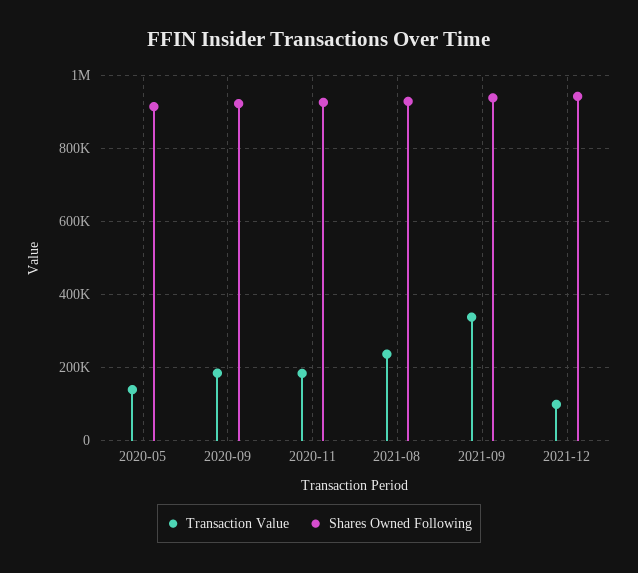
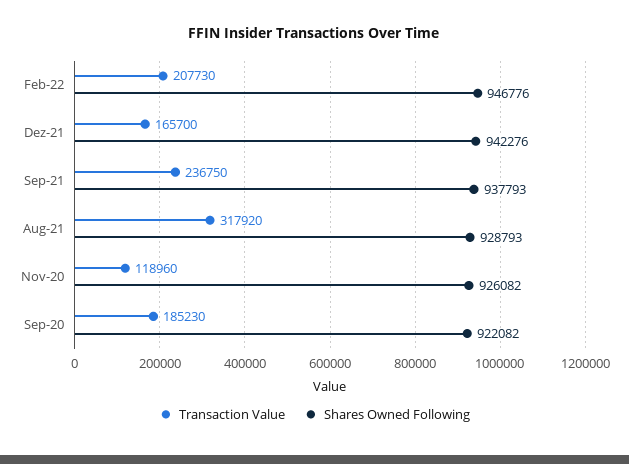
Transaction Value, 2020-05: 140000 -> none
Shares Owned Following, 2020-05: 920000 -> none
Transaction Value, 2020-11: 180000 -> 118960
Transaction Value, 2021-08: 240000 -> 317920
Transaction Value, 2021-09: 340000 -> 236750
Transaction Value, 2021-12: 100000 -> 165700
Transaction Value, Feb-22: none -> 207730
Shares Owned Following, Feb-22: none -> 946776

